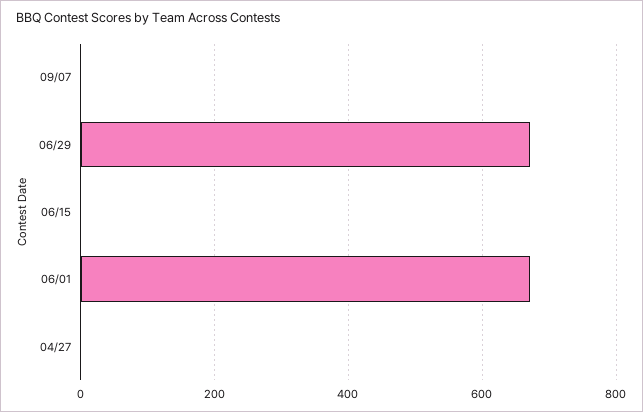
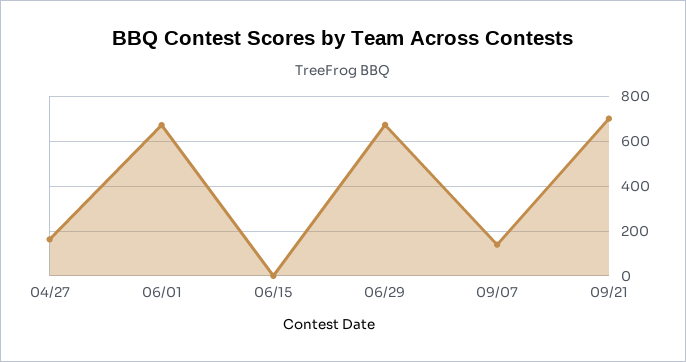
09/07: 0 -> 150
04/27: 0 -> 150
09/21: none -> 700

